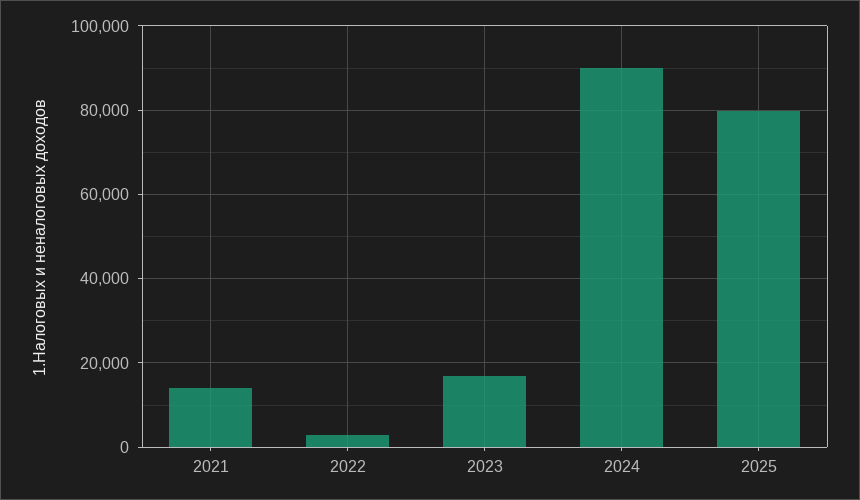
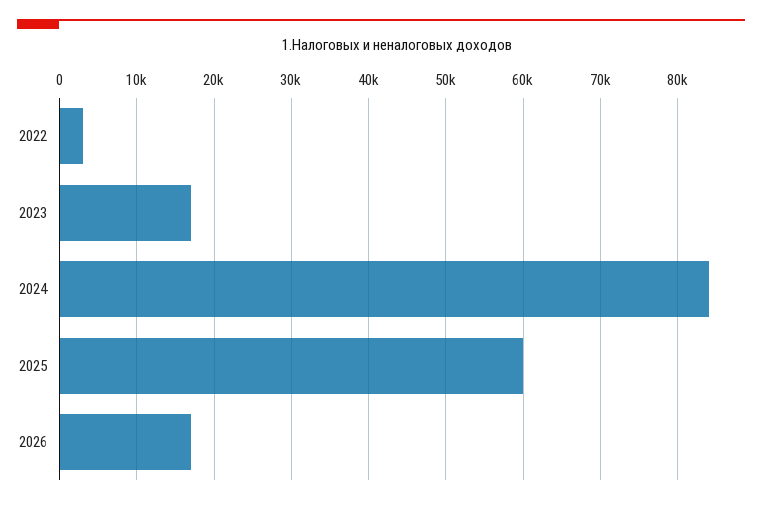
2021: 14000 -> none
2024: 90000 -> 84000
2025: 80000 -> 60000
2026: none -> 17000

